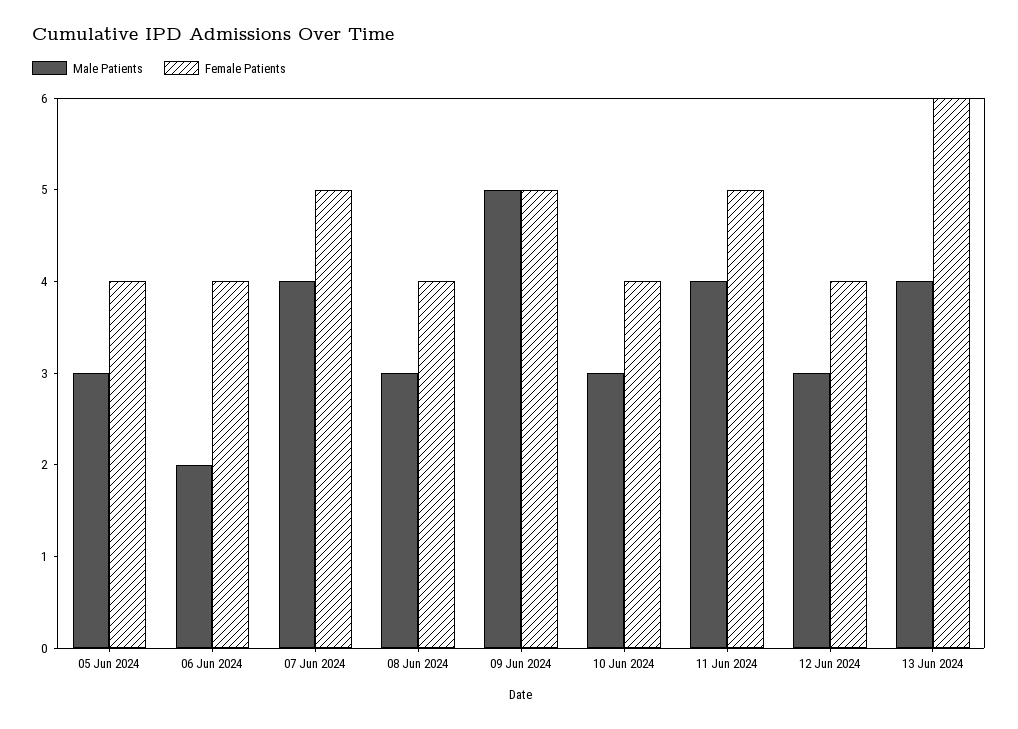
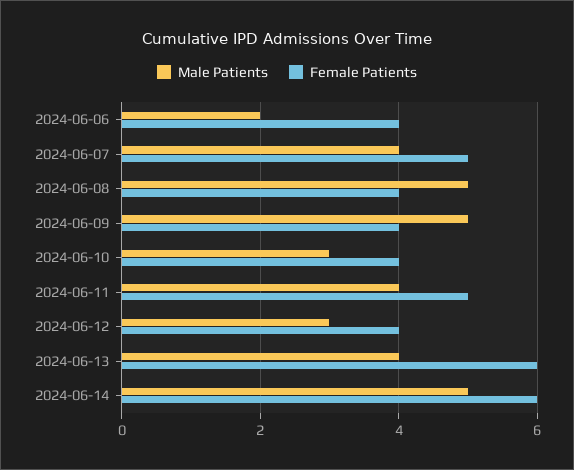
Male Patients, 05 Jun 2024: 3 -> none
Female Patients, 05 Jun 2024: 4 -> none
Male Patients, 08 Jun 2024: 3 -> 5
Female Patients, 09 Jun 2024: 5 -> 4
Male Patients, 2024-06-14: none -> 5
Female Patients, 2024-06-14: none -> 6

